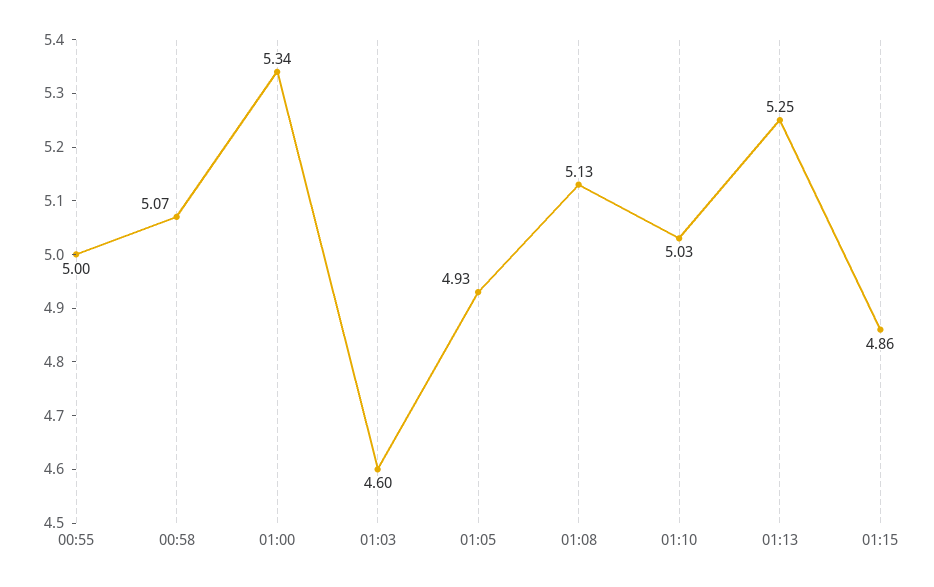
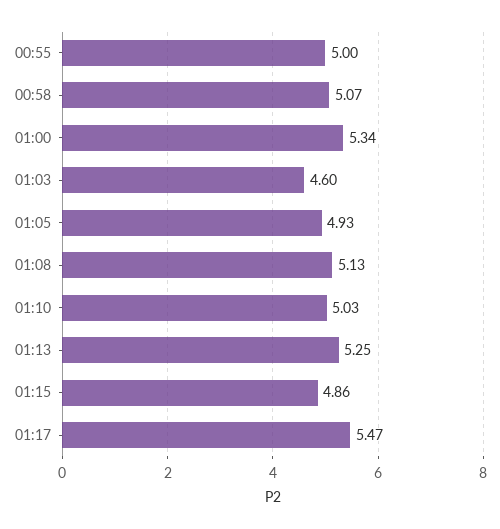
01:17: none -> 5.47

